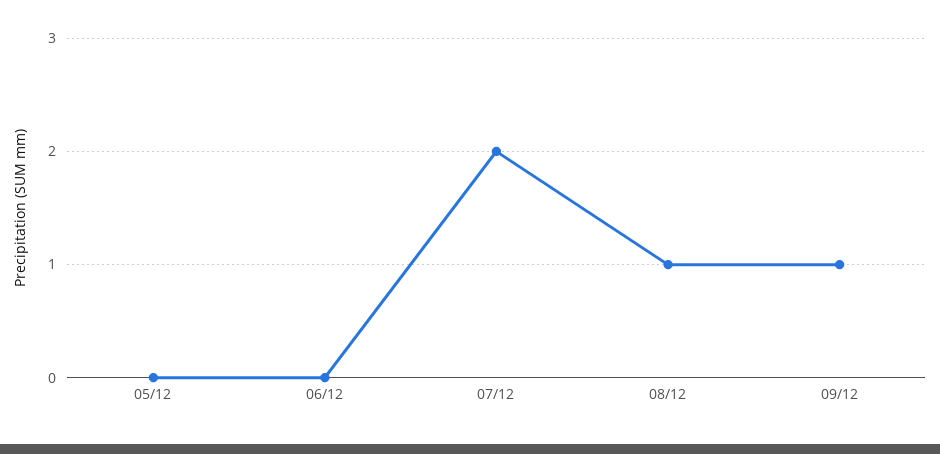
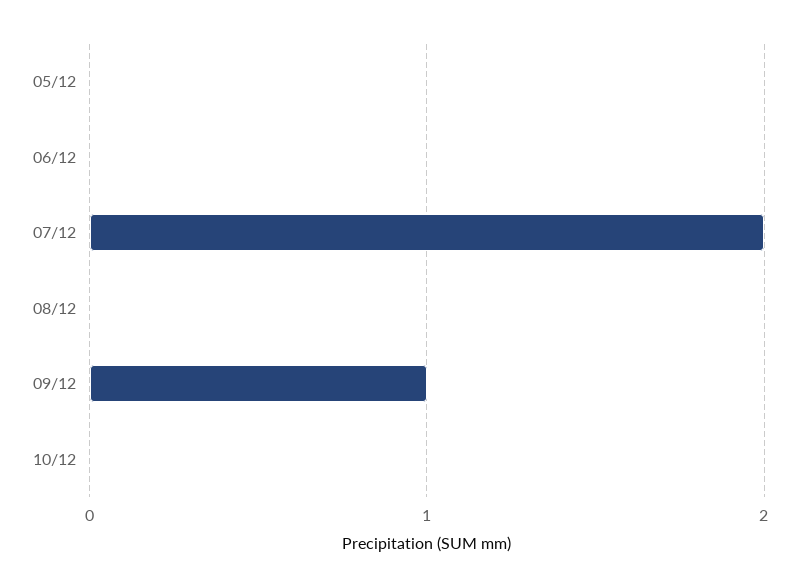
08/12: 1 -> 0
10/12: none -> 0

